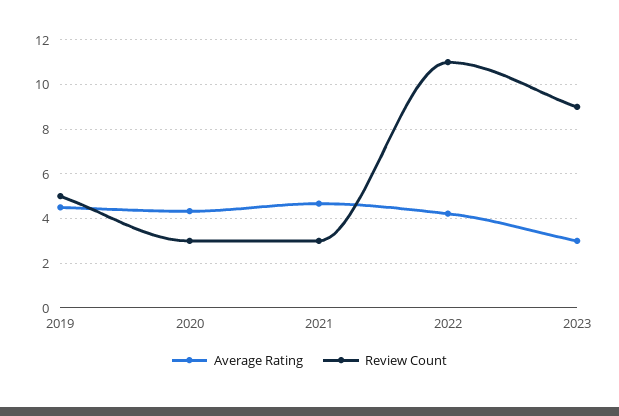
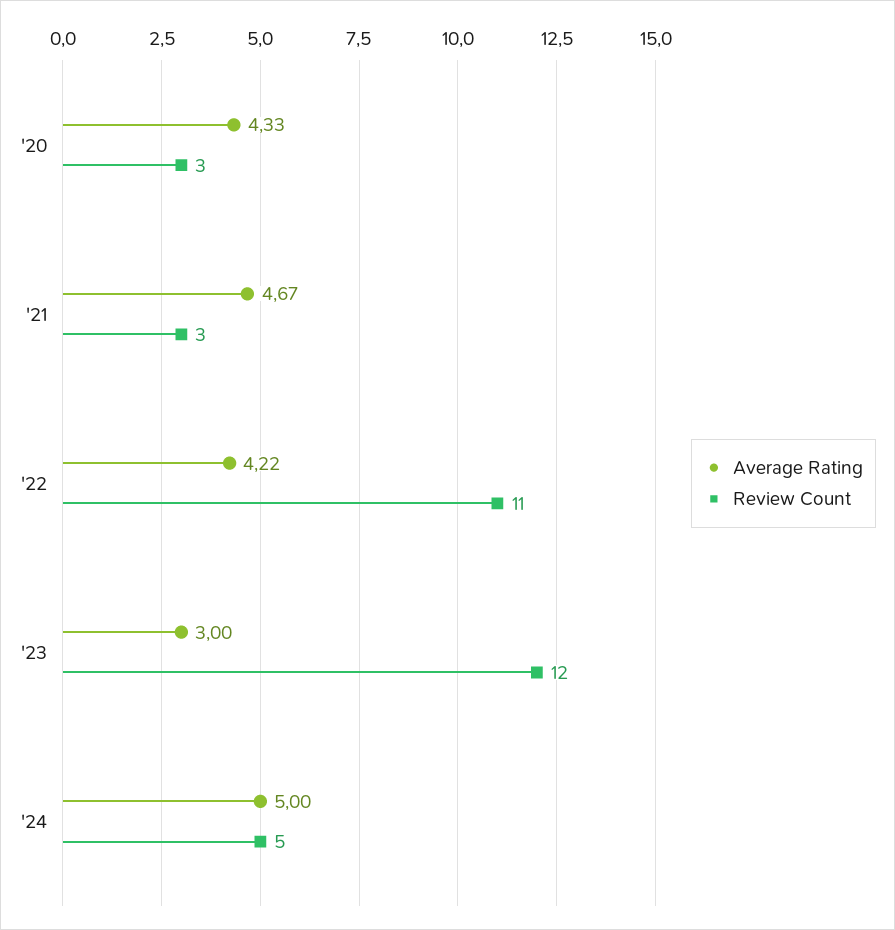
Average Rating, 2019: 4.5 -> none
Review Count, 2019: 5 -> none
Review Count, 2023: 9 -> 12
Average Rating, '24: none -> 5
Review Count, '24: none -> 5

